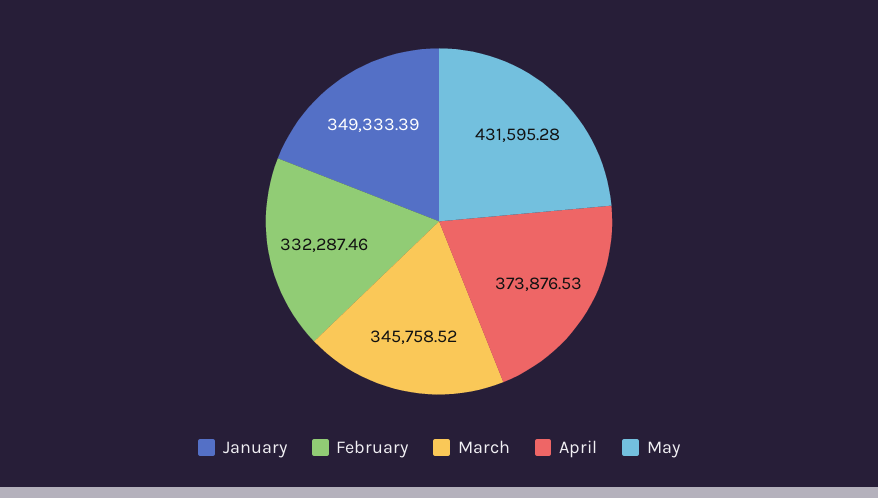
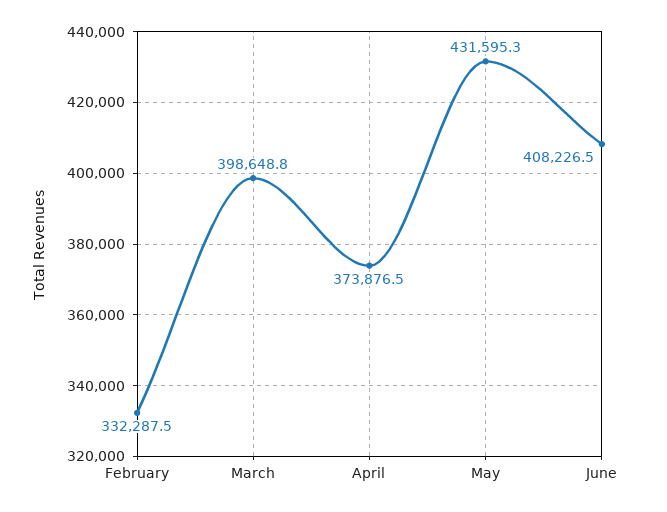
January: 349333.39 -> none
March: 345758.52 -> 398648.8
June: none -> 408226.5

